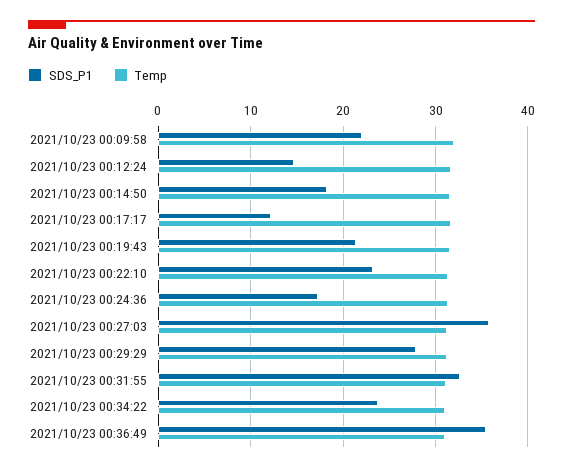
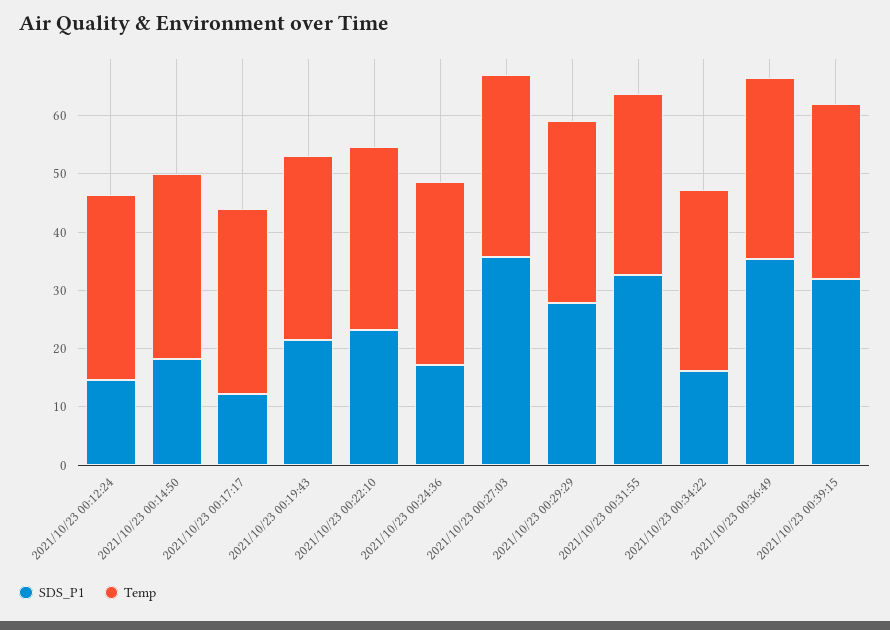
SDS_P1, 2021/10/23 00:09:58: 22 -> none
Temp, 2021/10/23 00:09:58: 32 -> none
SDS_P1, 2021/10/23 00:34:22: 24 -> 16
SDS_P1, 2021/10/23 00:39:15: none -> 32
Temp, 2021/10/23 00:39:15: none -> 30

